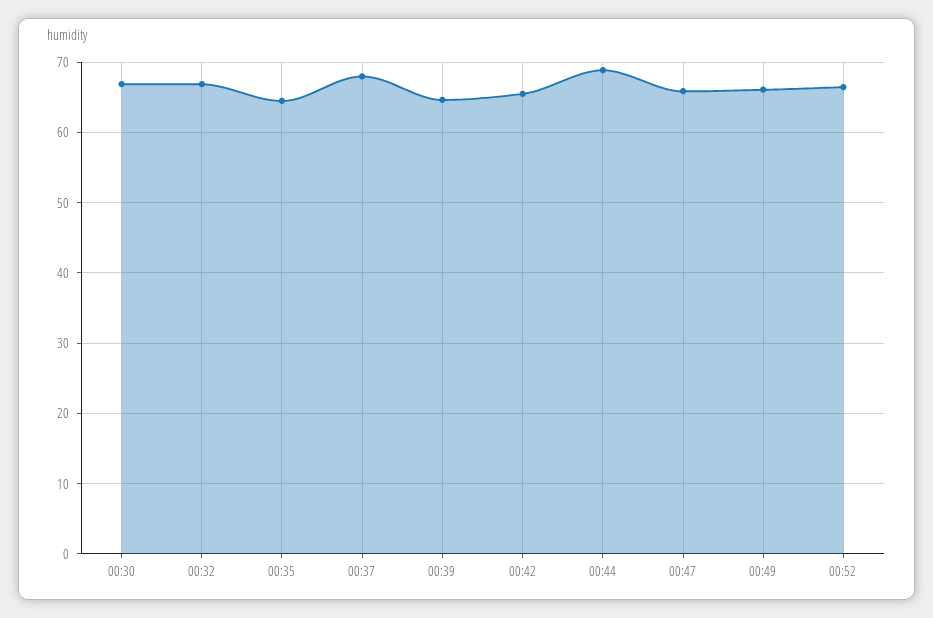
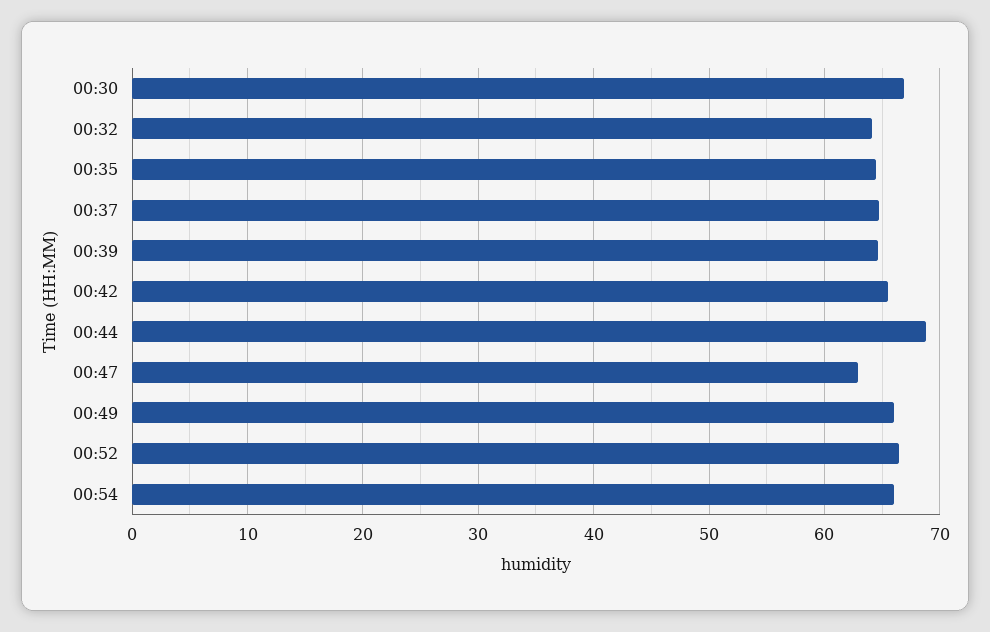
00:32: 67 -> 64
00:37: 68 -> 65
00:47: 66 -> 63
00:54: none -> 66

